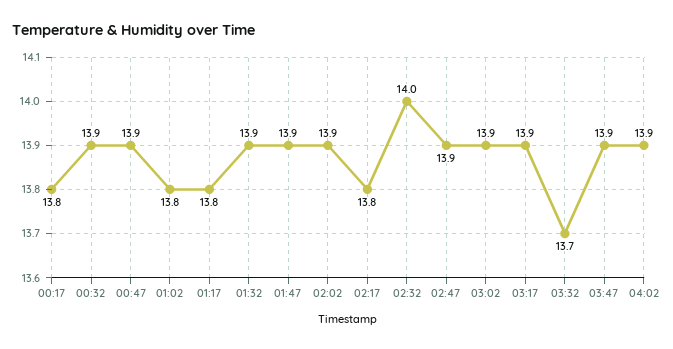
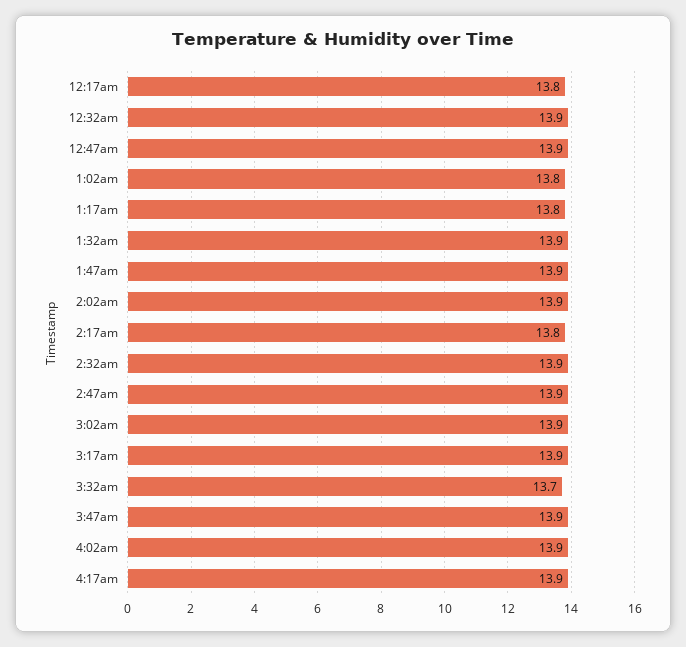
02:32: 14 -> 13.9
4:17am: none -> 13.9

